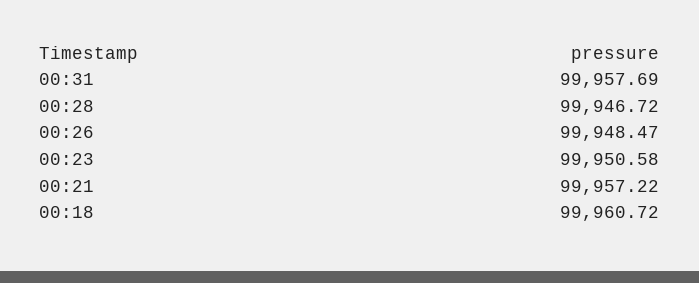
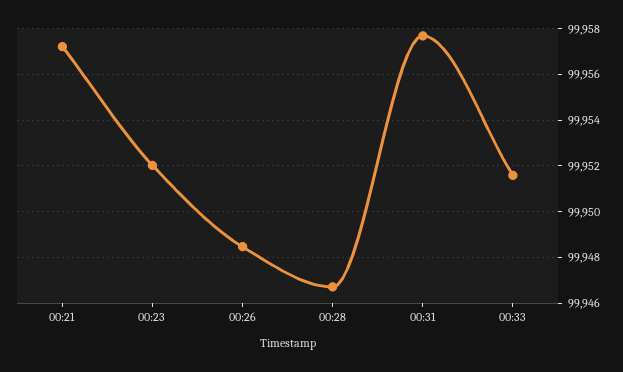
00:23: 99950.58 -> 99952
00:18: 99960.72 -> none
00:33: none -> 99951.5

